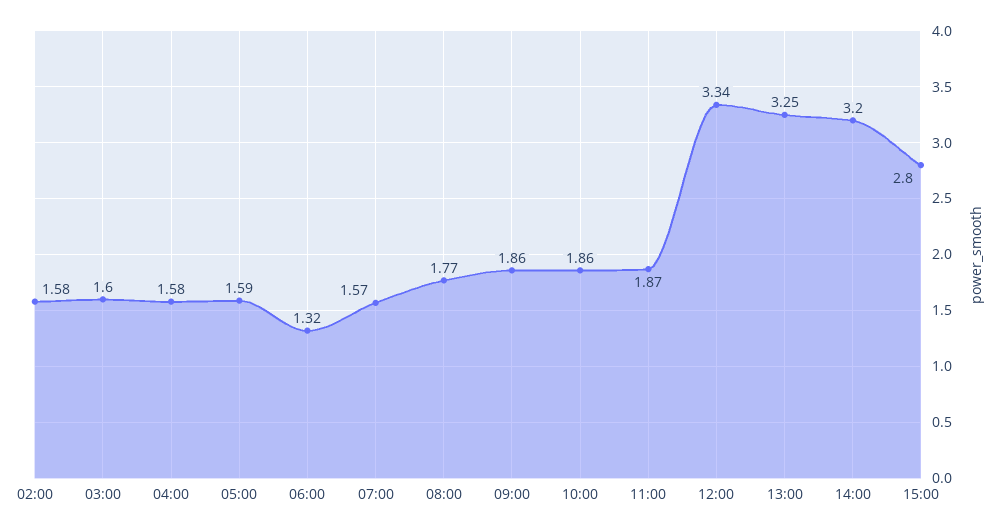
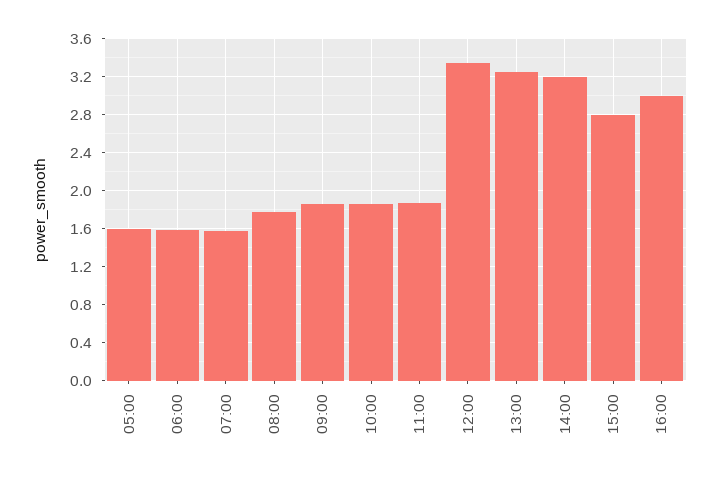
02:00: 1.58 -> none
03:00: 1.6 -> none
04:00: 1.58 -> none
06:00: 1.32 -> 1.6
16:00: none -> 3

